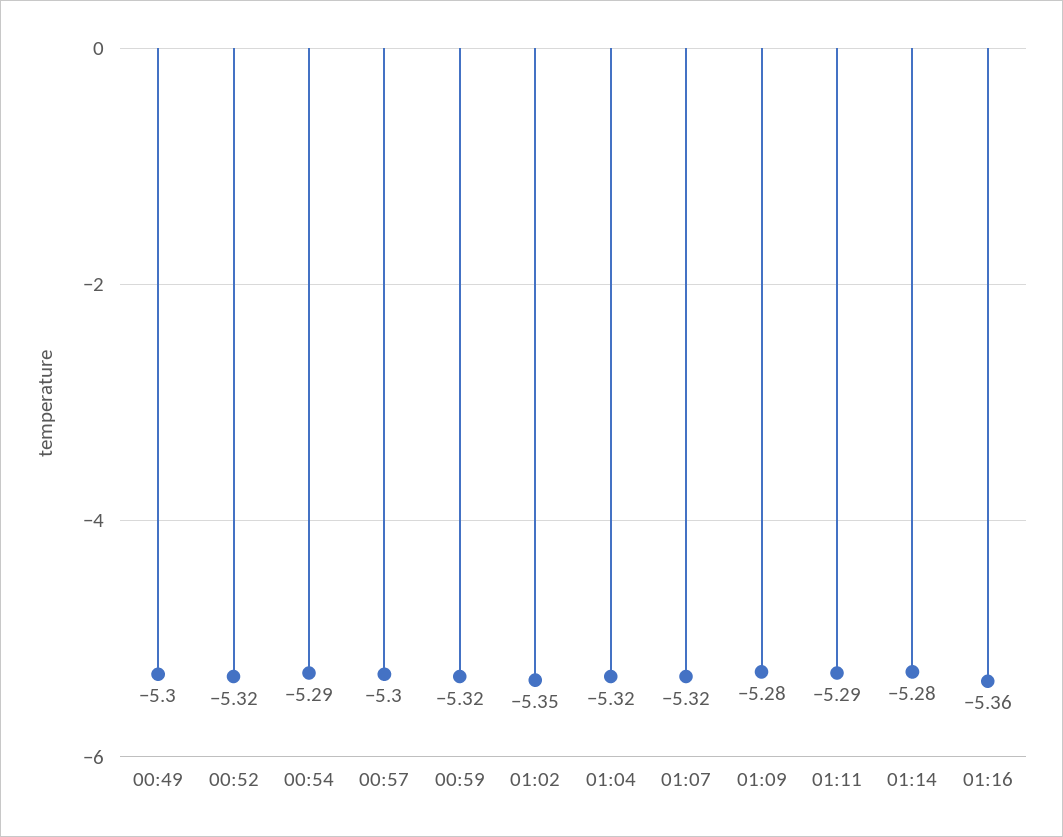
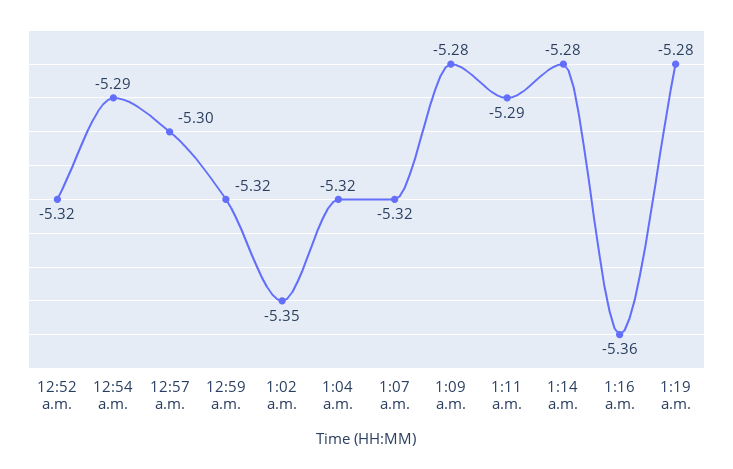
00:49: -5.3 -> none
1:19 a.m.: none -> -5.28

